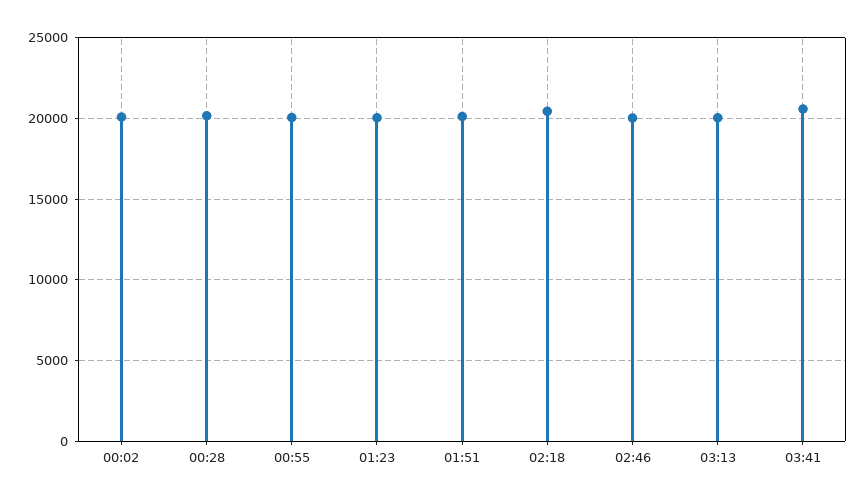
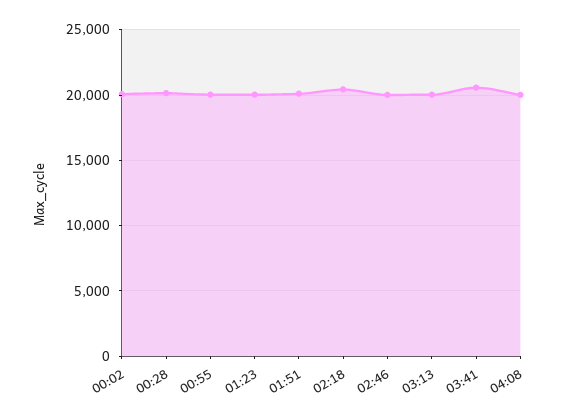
04:08: none -> 20000

